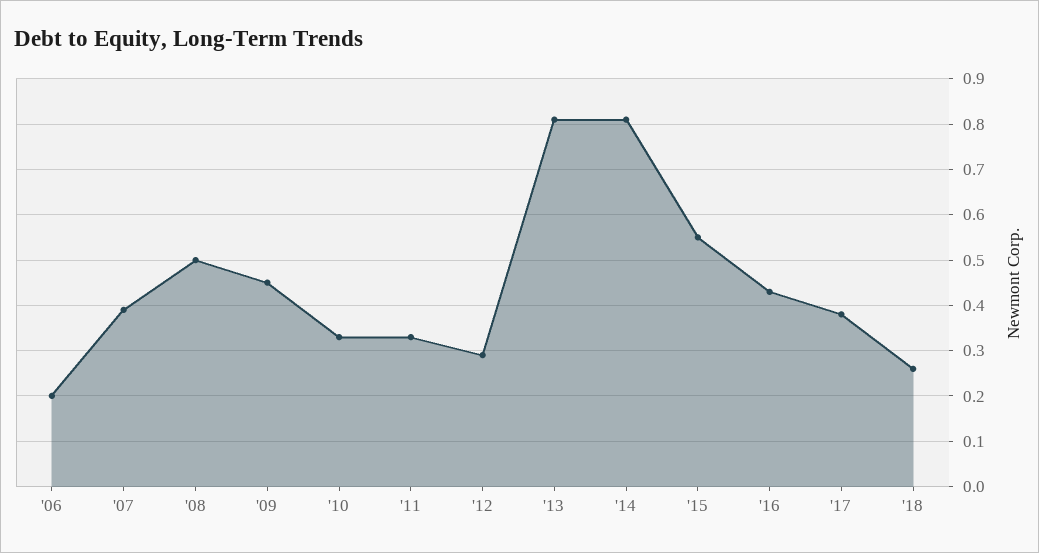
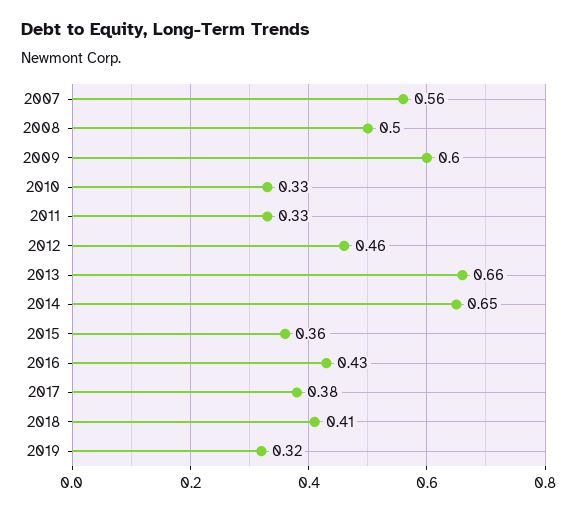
'06: 0.2 -> none
'07: 0.4 -> 0.56
'09: 0.45 -> 0.6
'12: 0.3 -> 0.46
'13: 0.8 -> 0.66
'14: 0.8 -> 0.65
'15: 0.55 -> 0.36
'18: 0.25 -> 0.41
2019: none -> 0.32

